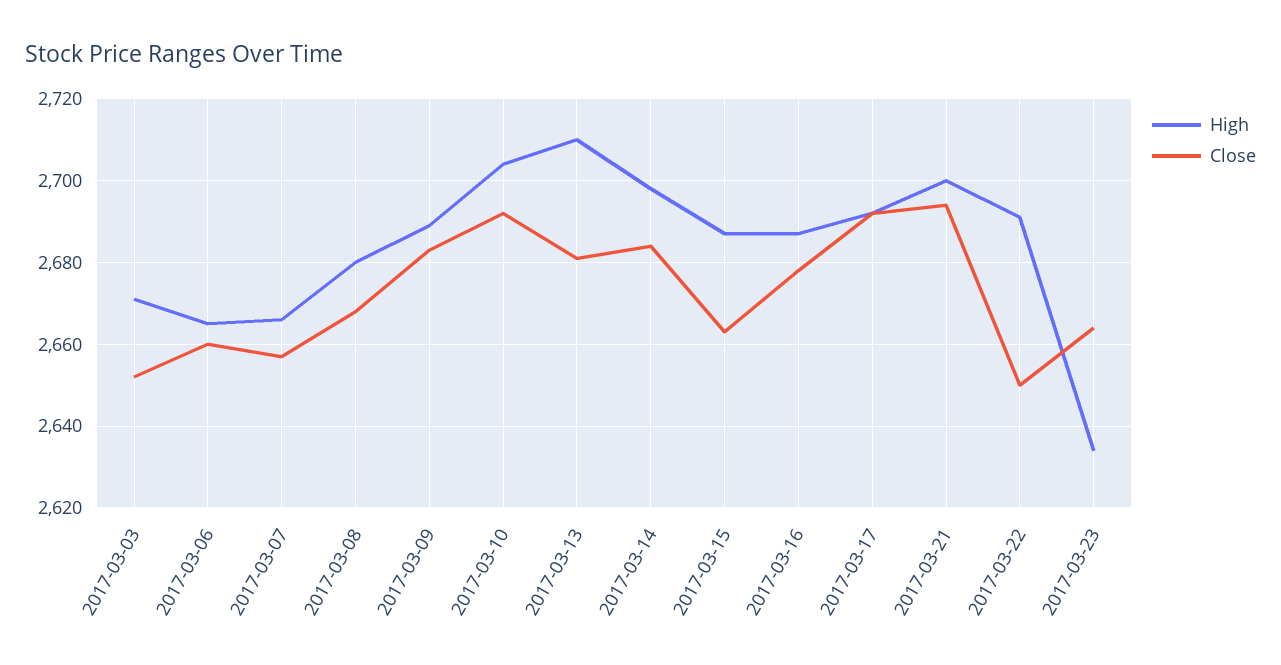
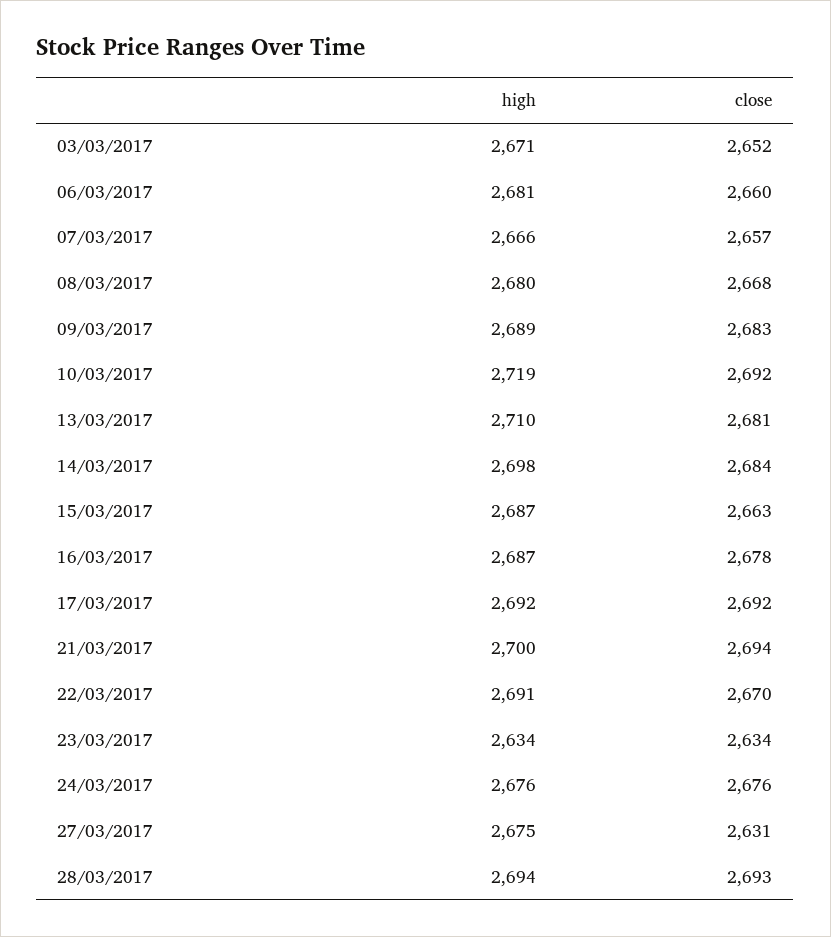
High, 2017-03-06: 2665 -> 2681
High, 2017-03-10: 2705 -> 2719
Close, 2017-03-22: 2650 -> 2670
Close, 2017-03-23: 2665 -> 2634
High, 24/03/2017: none -> 2676
Close, 24/03/2017: none -> 2676
High, 27/03/2017: none -> 2675
Close, 27/03/2017: none -> 2631
High, 28/03/2017: none -> 2694
Close, 28/03/2017: none -> 2693

